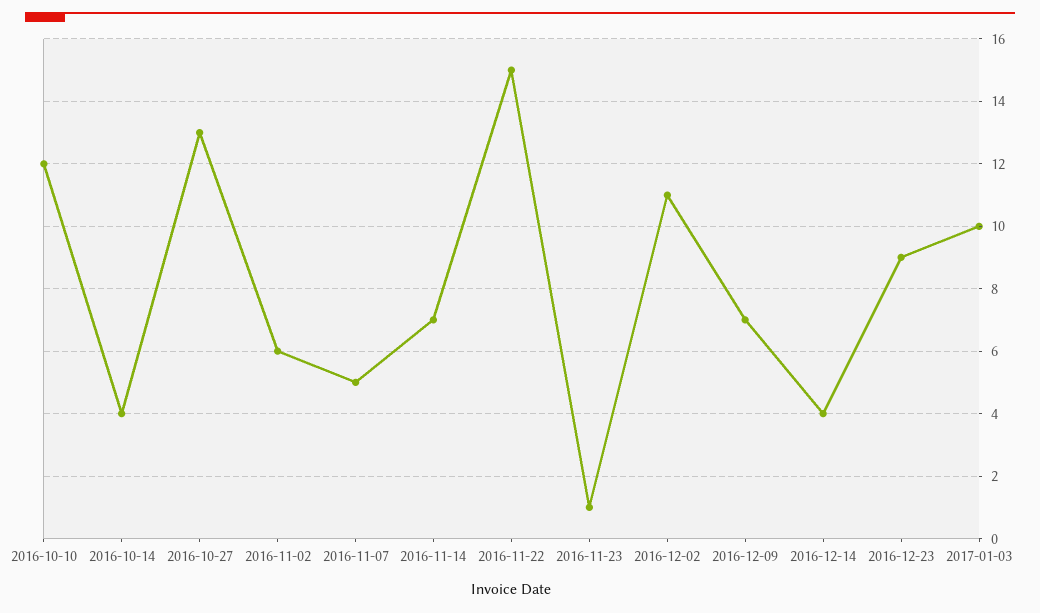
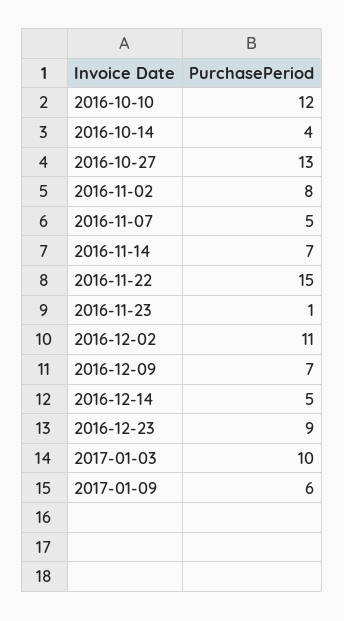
2016-11-02: 6 -> 8
2016-12-14: 4 -> 5
2017-01-09: none -> 6

